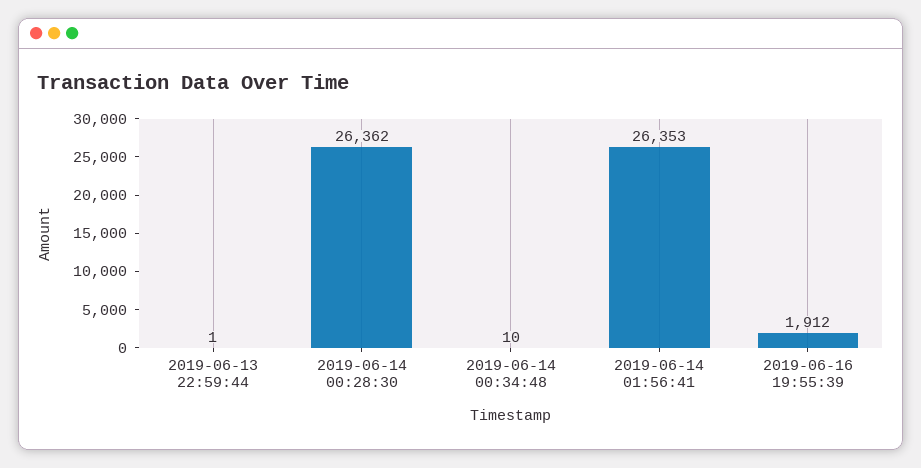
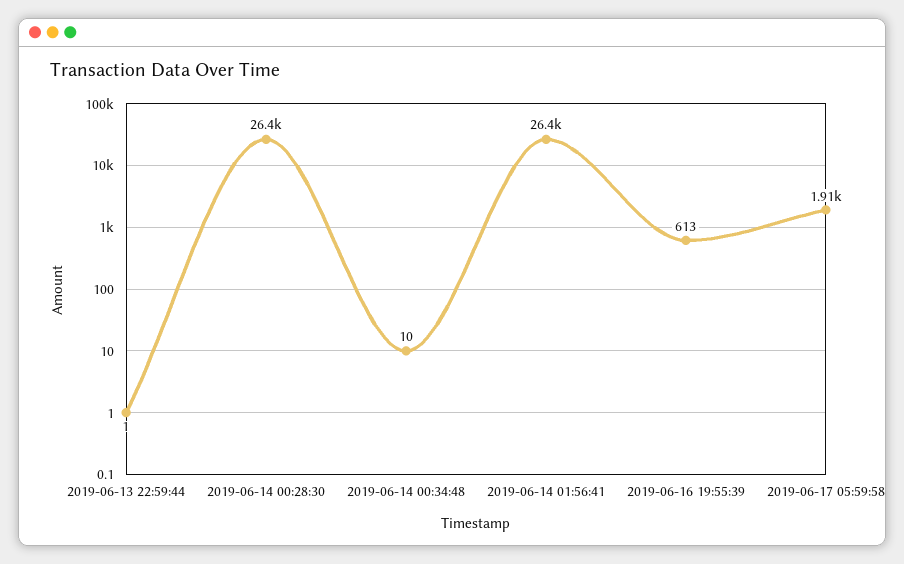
2019-06-16 19:55:39: 1912 -> 613
2019-06-17 05:59:58: none -> 1910

